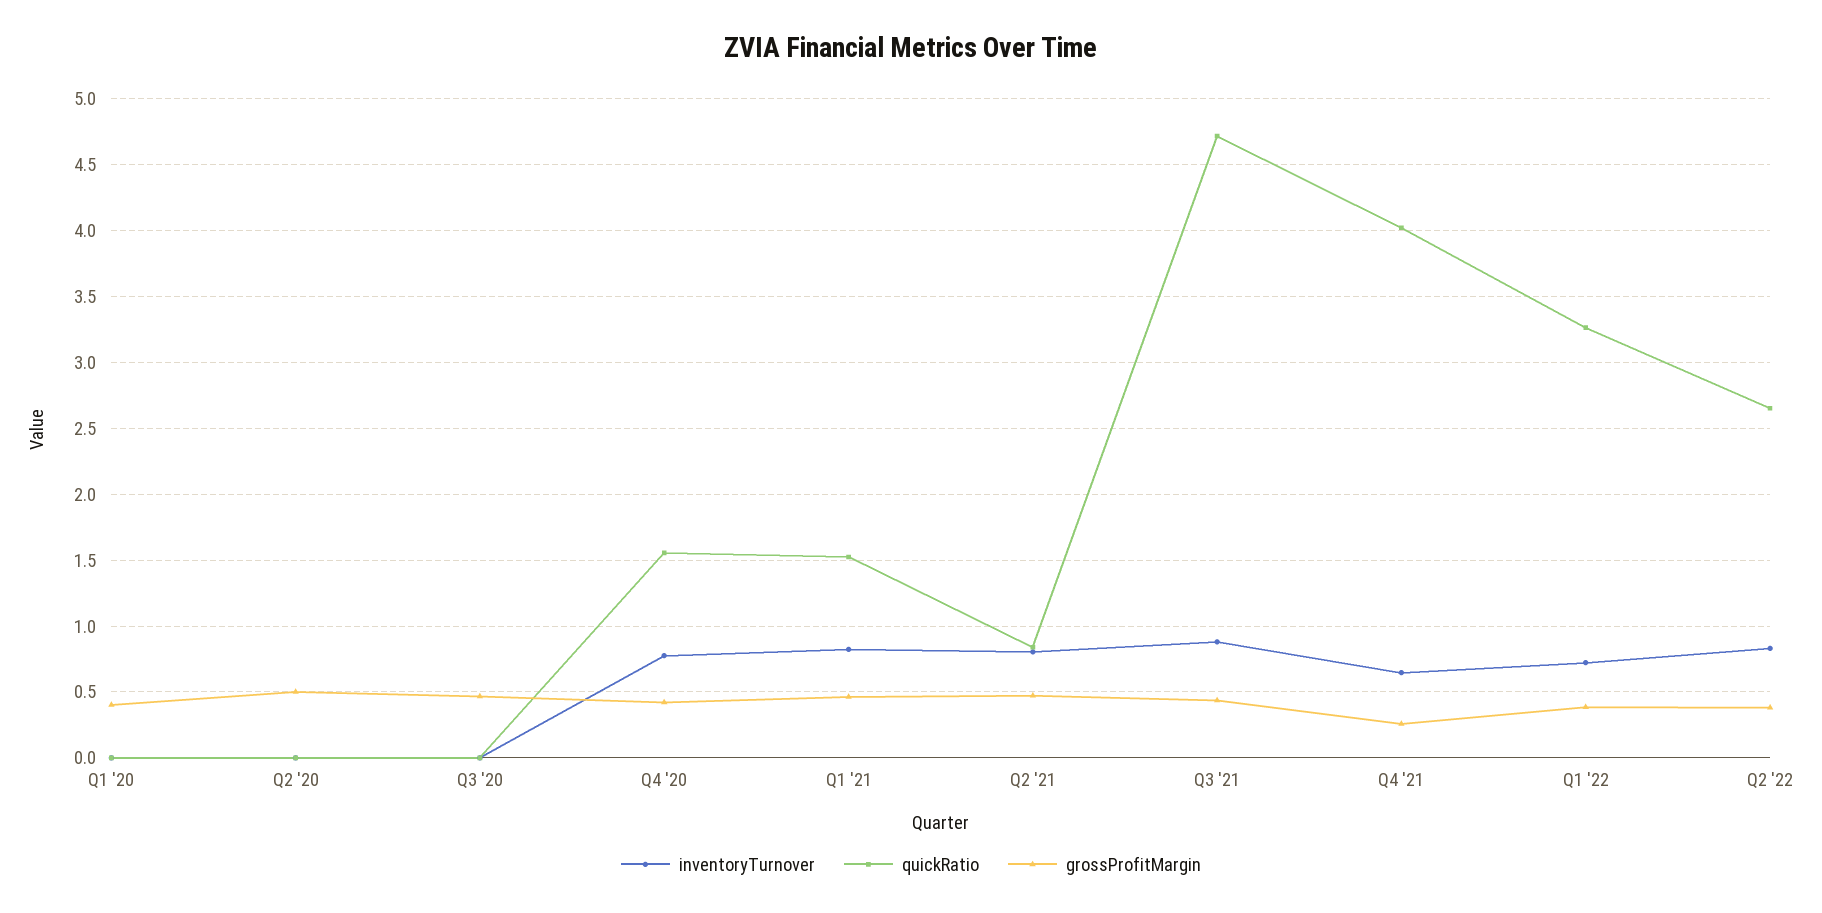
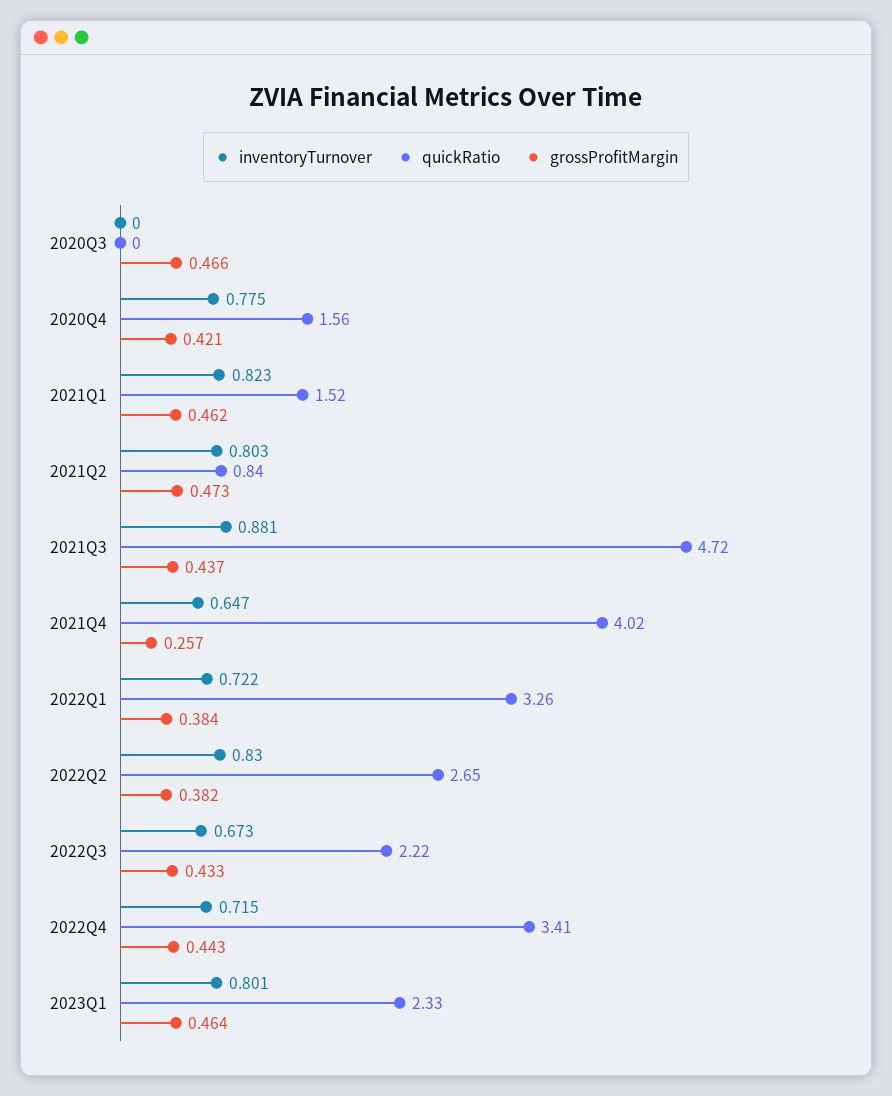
inventoryTurnover, Q1 '20: 0 -> none
quickRatio, Q1 '20: 0 -> none
grossProfitMargin, Q1 '20: 0.4 -> none
inventoryTurnover, Q2 '20: 0 -> none
quickRatio, Q2 '20: 0 -> none
grossProfitMargin, Q2 '20: 0.5 -> none
inventoryTurnover, 2022Q3: none -> 0.673
quickRatio, 2022Q3: none -> 2.22
grossProfitMargin, 2022Q3: none -> 0.433
inventoryTurnover, 2022Q4: none -> 0.715
quickRatio, 2022Q4: none -> 3.41
grossProfitMargin, 2022Q4: none -> 0.443
inventoryTurnover, 2023Q1: none -> 0.801
quickRatio, 2023Q1: none -> 2.33
grossProfitMargin, 2023Q1: none -> 0.464

